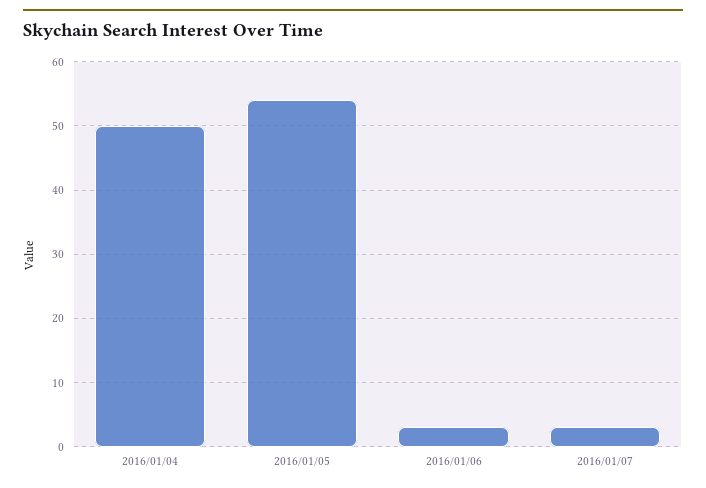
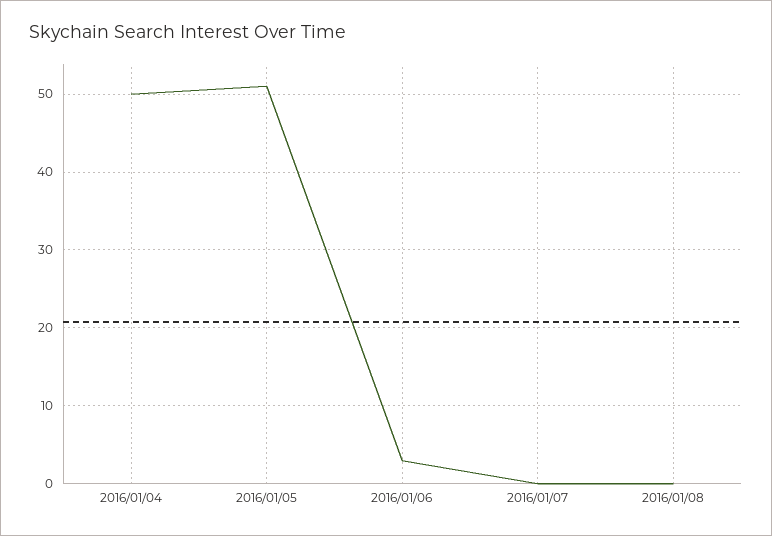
2016/01/05: 54 -> 51
2016/01/07: 3 -> 0
2016/01/08: none -> 0

